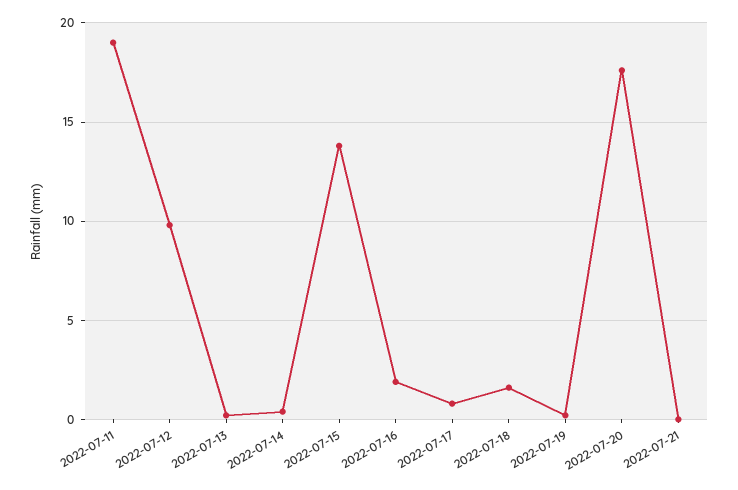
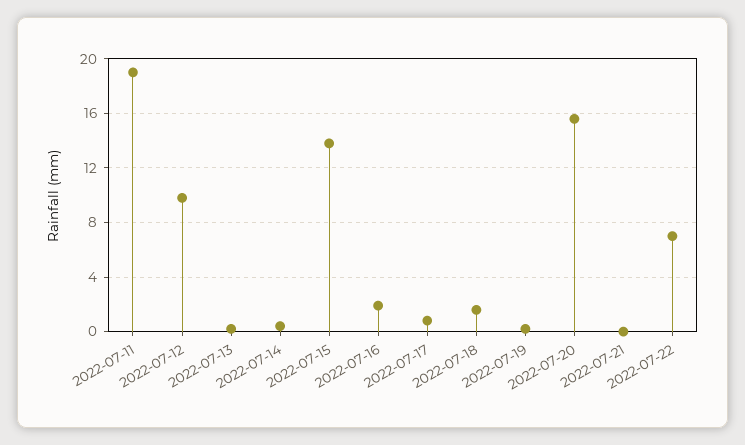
2022-07-20: 17.5 -> 15.5
2022-07-22: none -> 7

